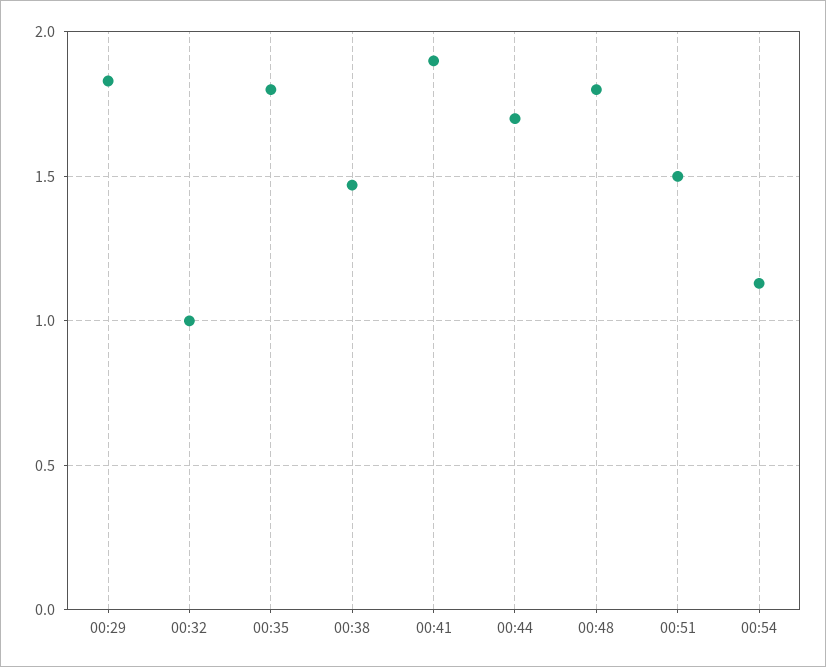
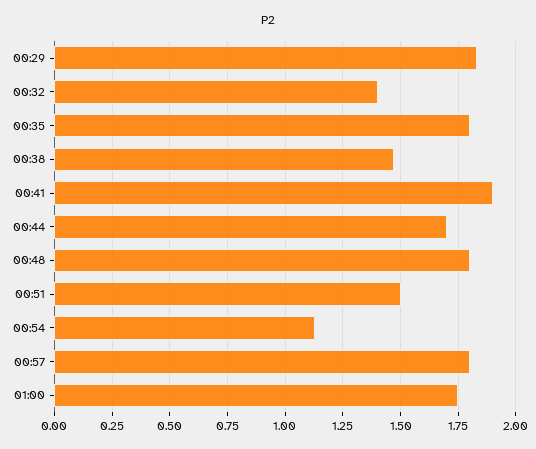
00:32: 1 -> 1.4
00:57: none -> 1.8
01:00: none -> 1.75

